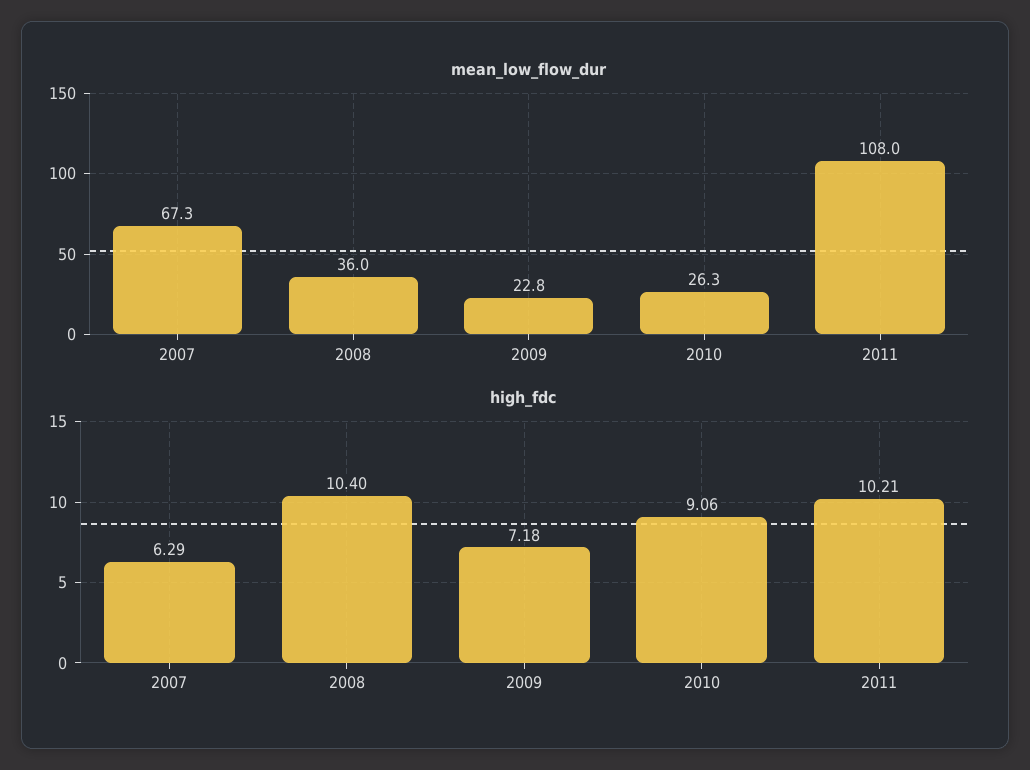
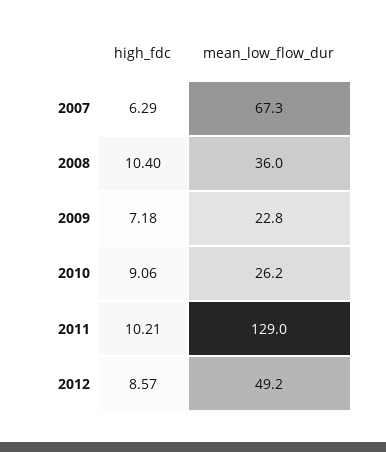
mean_low_flow_dur, 2010: 26.3 -> 26.2
mean_low_flow_dur, 2011: 108 -> 129
high_fdc, 2012: none -> 8.57
mean_low_flow_dur, 2012: none -> 49.2

